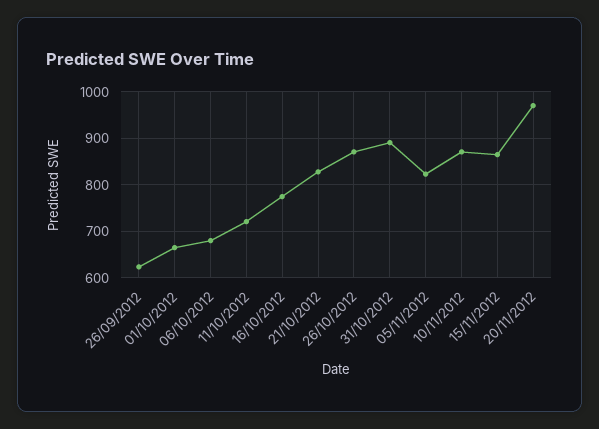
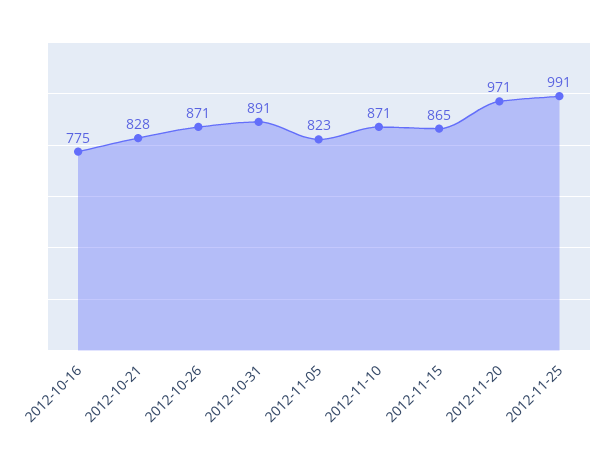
26/09/2012: 620 -> none
01/10/2012: 660 -> none
06/10/2012: 680 -> none
11/10/2012: 720 -> none
2012-11-25: none -> 991

